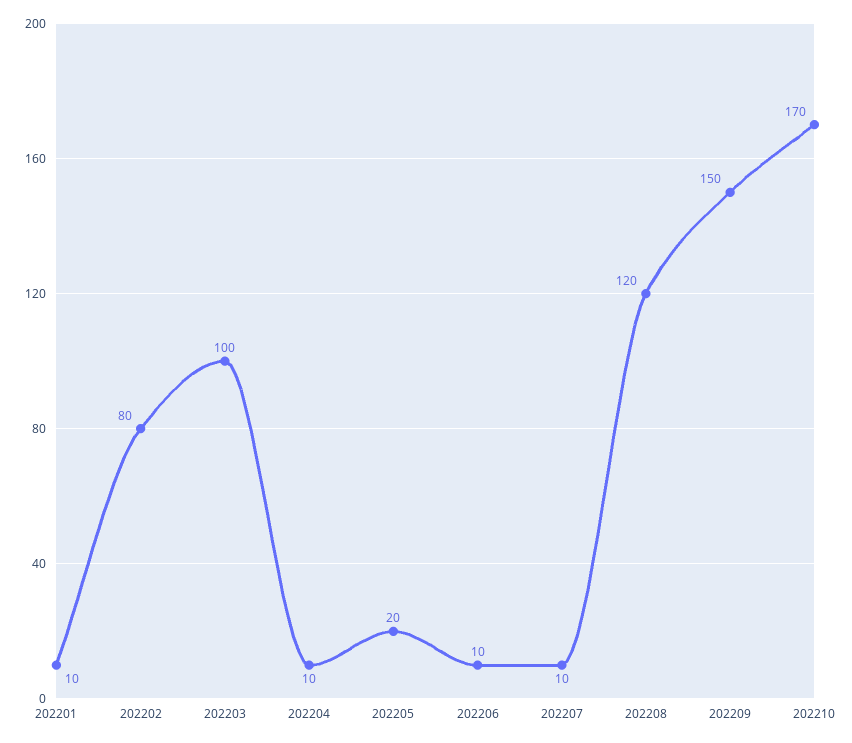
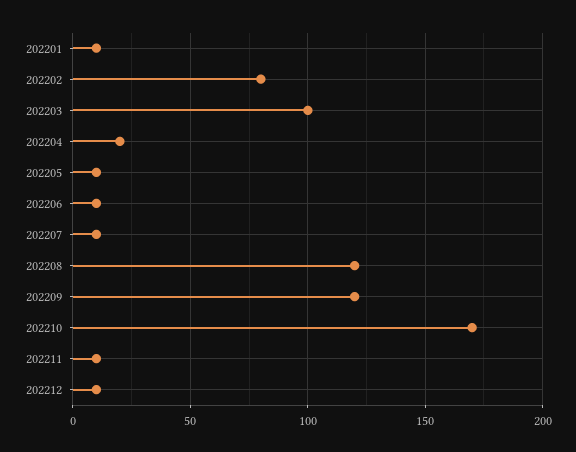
202204: 10 -> 20
202205: 20 -> 10
202209: 150 -> 120
202211: none -> 10
202212: none -> 10

